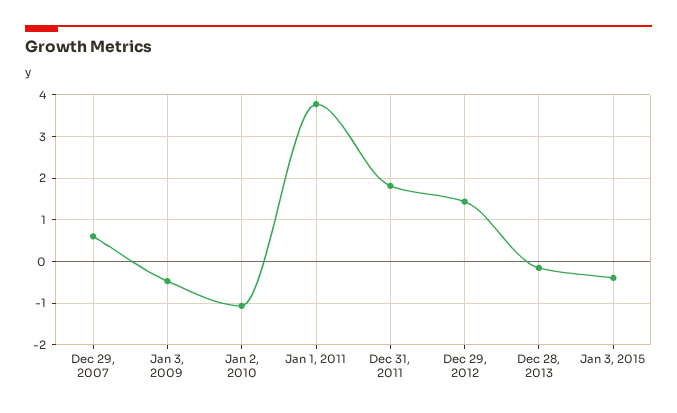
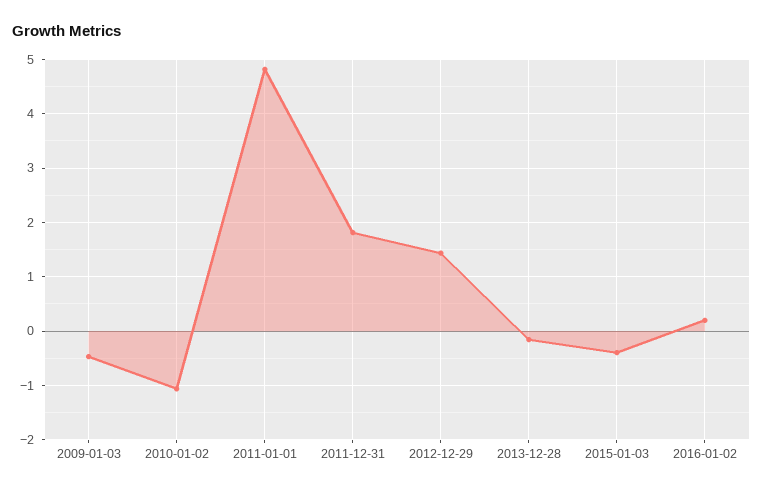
Dec 29, 2007: 0.6 -> none
Jan 1, 2011: 3.8 -> 4.8
2016-01-02: none -> 0.2

